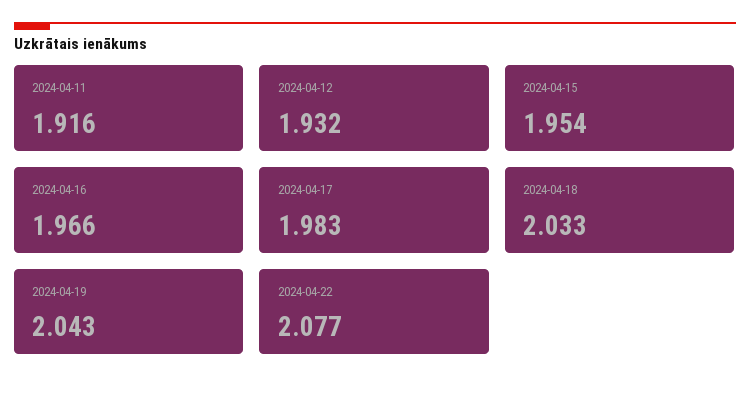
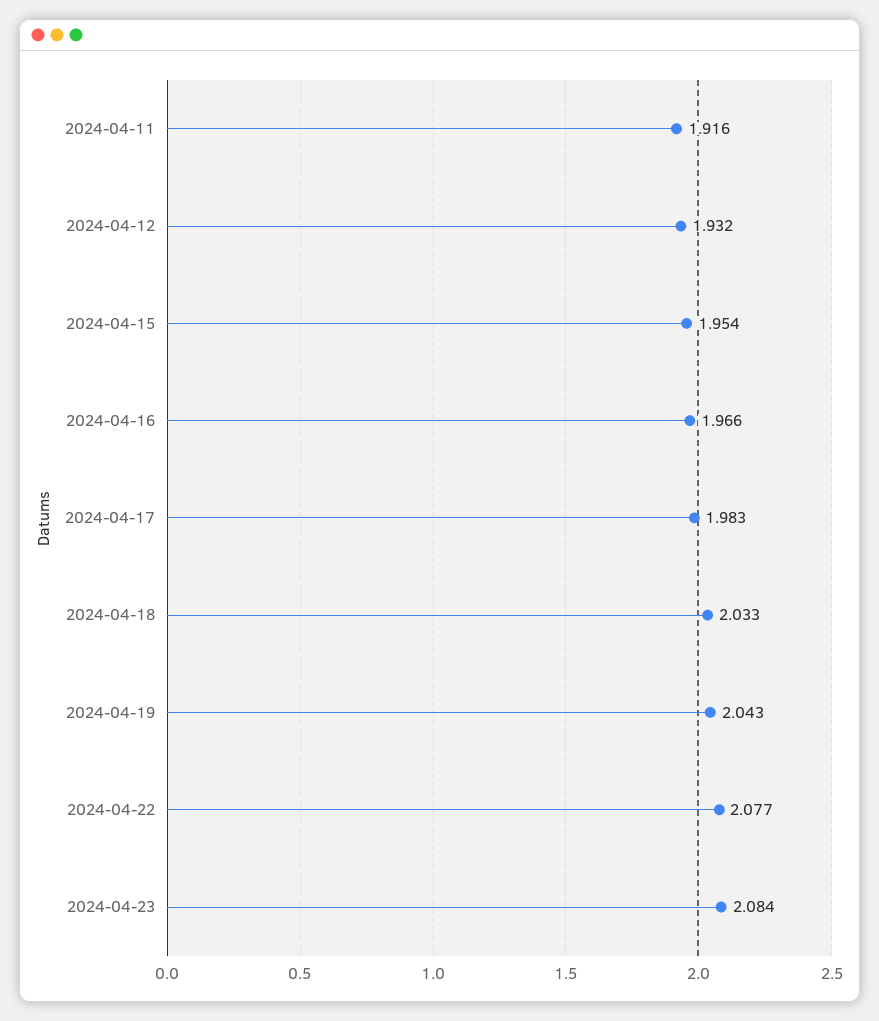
2024-04-23: none -> 2.084

